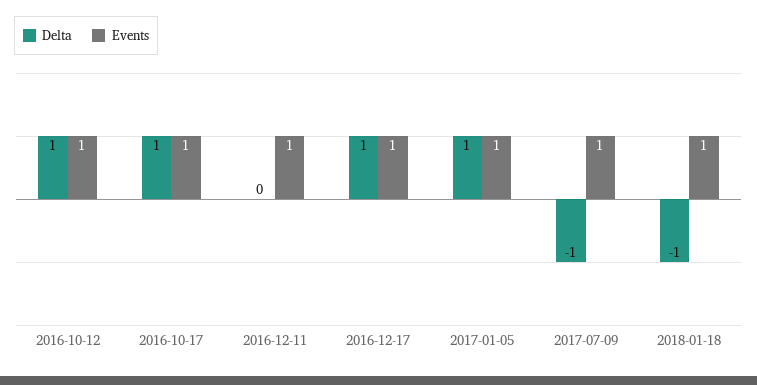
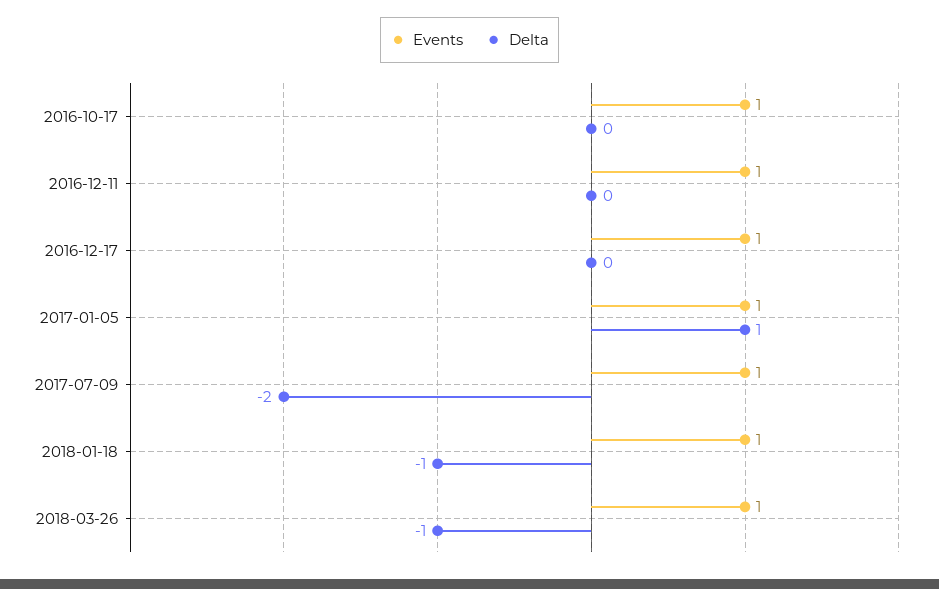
Delta, 2016-10-12: 1 -> none
Events, 2016-10-12: 1 -> none
Delta, 2016-10-17: 1 -> 0
Delta, 2016-12-17: 1 -> 0
Delta, 2017-07-09: -1 -> -2
Events, 2018-03-26: none -> 1
Delta, 2018-03-26: none -> -1

